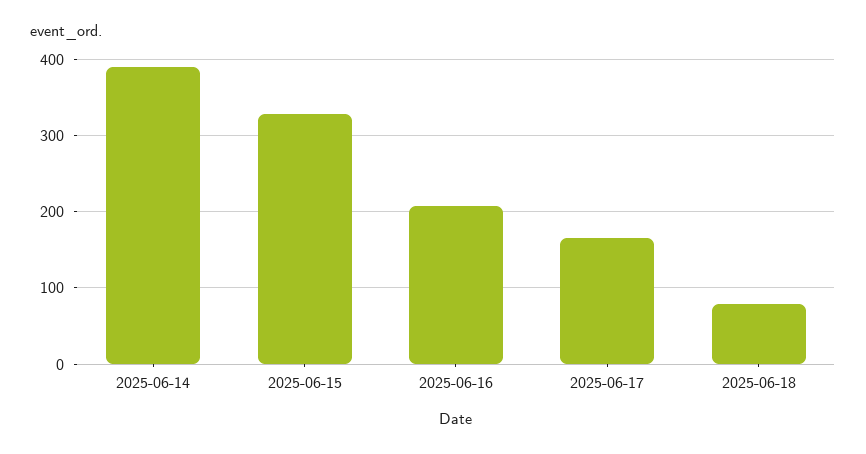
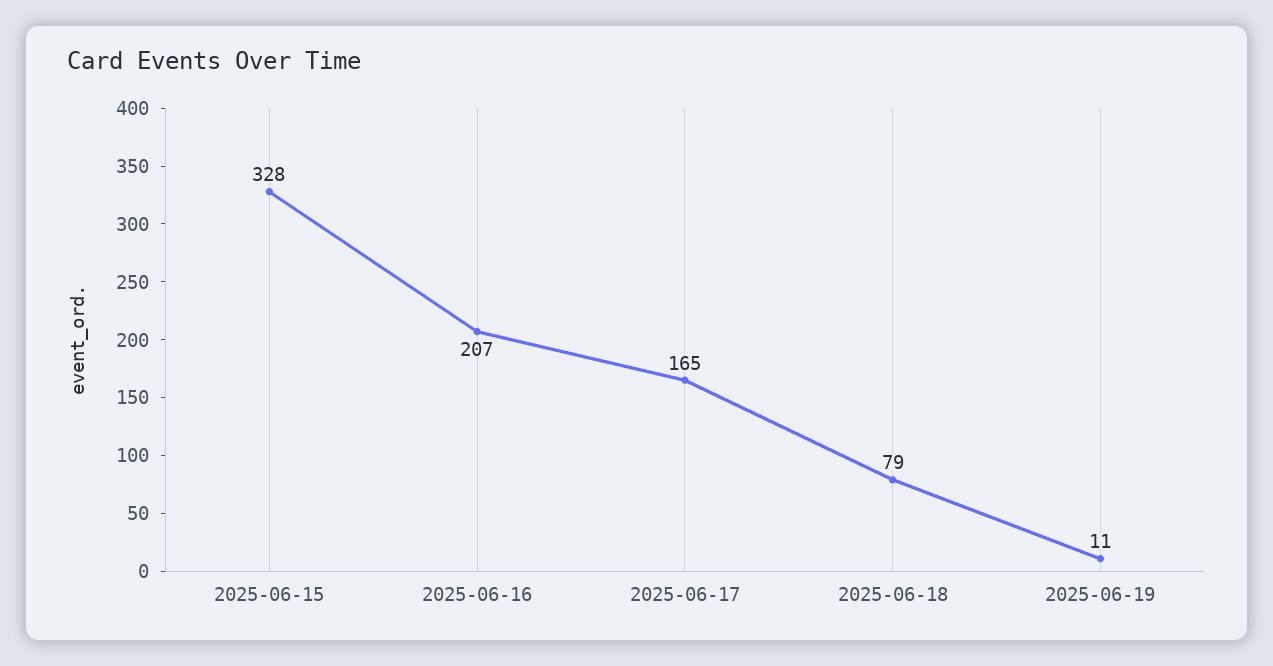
2025-06-14: 390 -> none
2025-06-19: none -> 11

